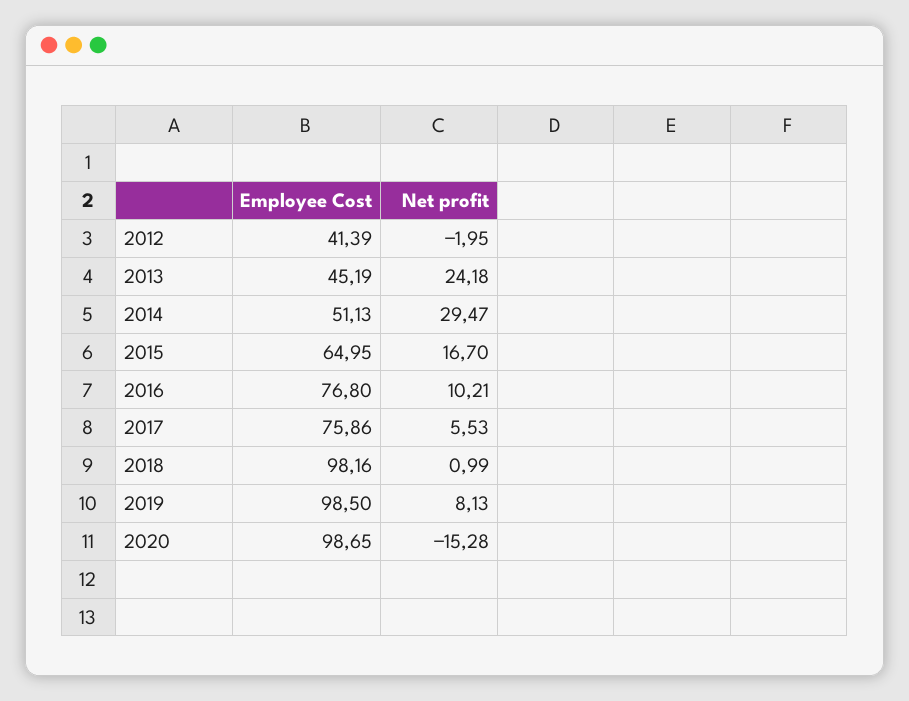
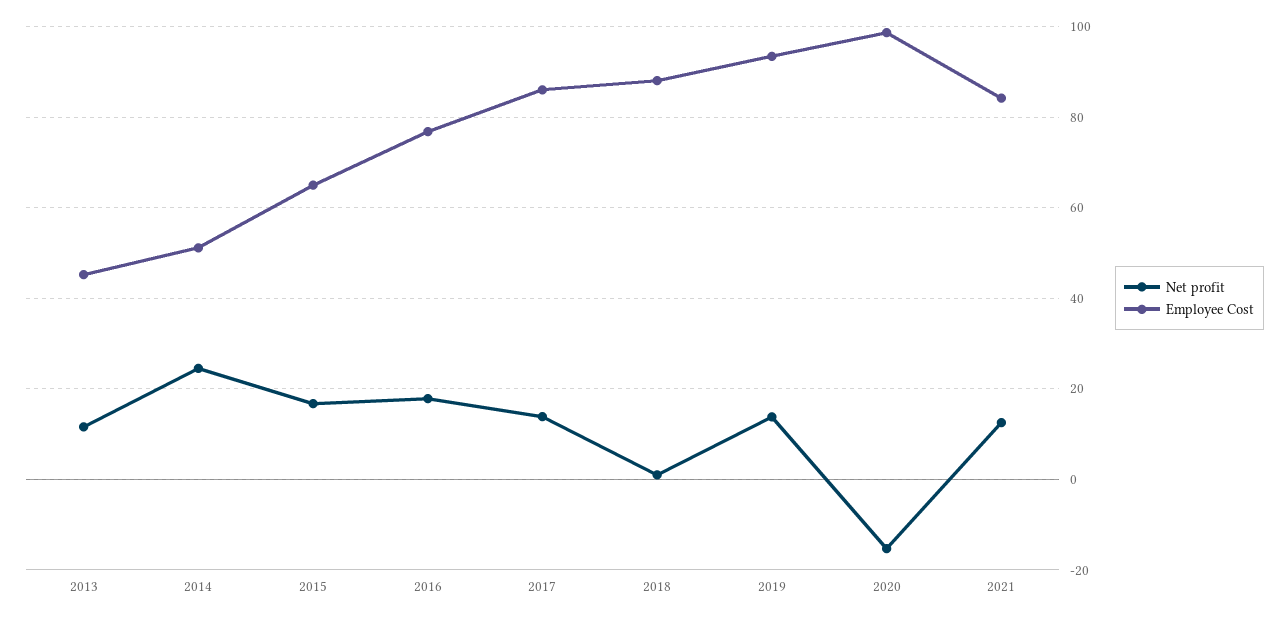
Employee Cost, 2012: 41.39 -> none
Net profit, 2012: -1.95 -> none
Net profit, 2013: 24.18 -> 12
Net profit, 2014: 29.47 -> 24
Net profit, 2016: 10.21 -> 18
Employee Cost, 2017: 75.86 -> 86
Net profit, 2017: 5.53 -> 14
Employee Cost, 2018: 98.16 -> 88
Employee Cost, 2019: 98.5 -> 94
Net profit, 2019: 8.13 -> 14
Net profit, 2021: none -> 12
Employee Cost, 2021: none -> 84

